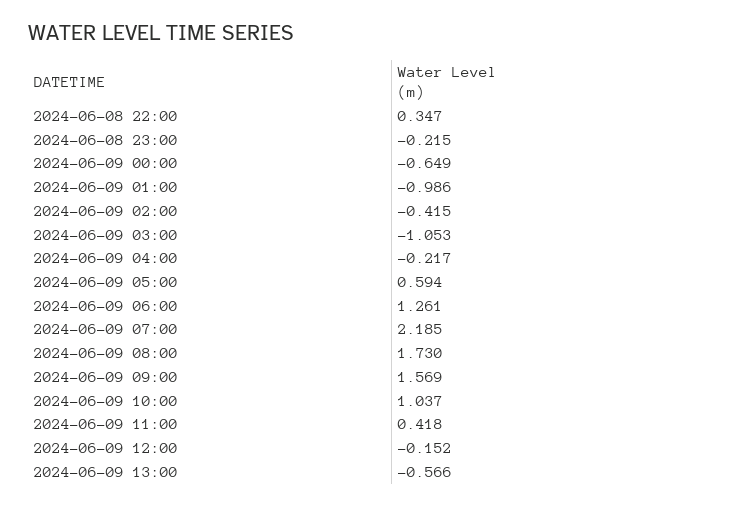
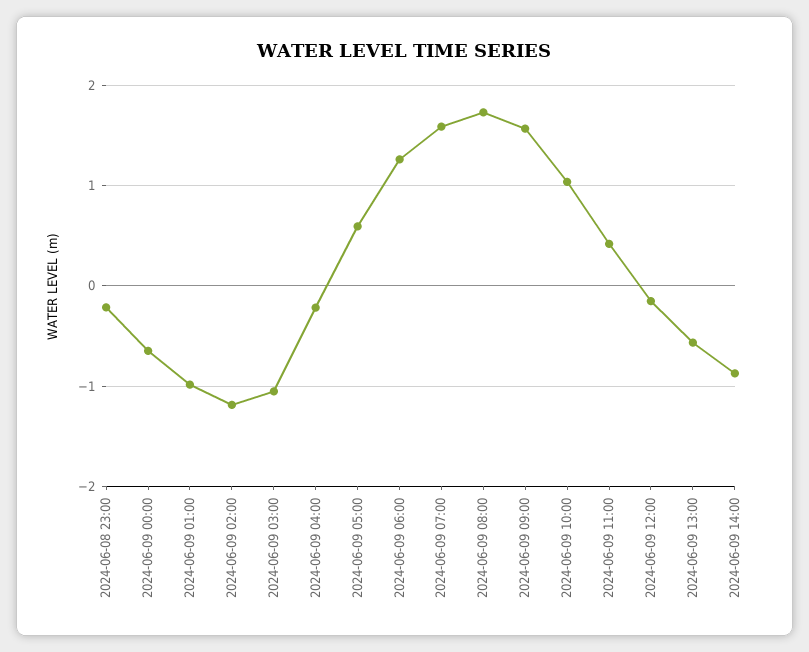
2024-06-08 22:00: 0.347 -> none
2024-06-09 02:00: -0.415 -> -1.2
2024-06-09 07:00: 2.185 -> 1.6
2024-06-09 14:00: none -> -0.9

